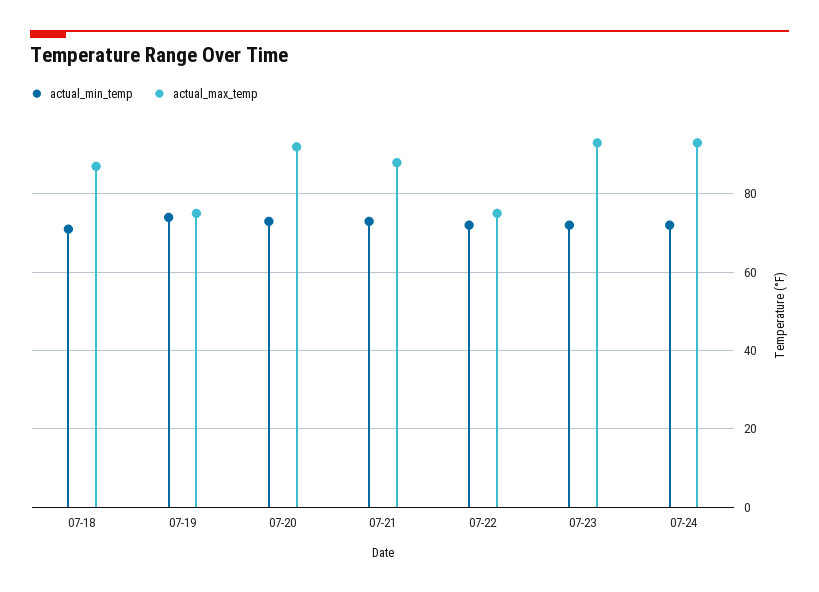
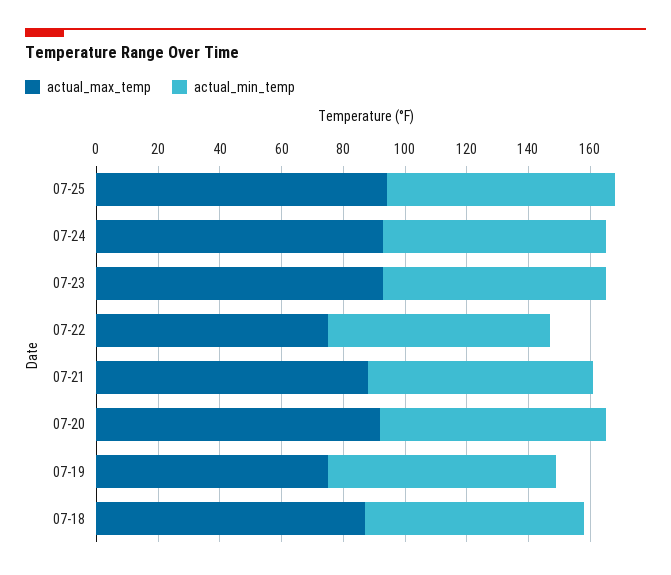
actual_max_temp, 07-25: none -> 95
actual_min_temp, 07-25: none -> 75

